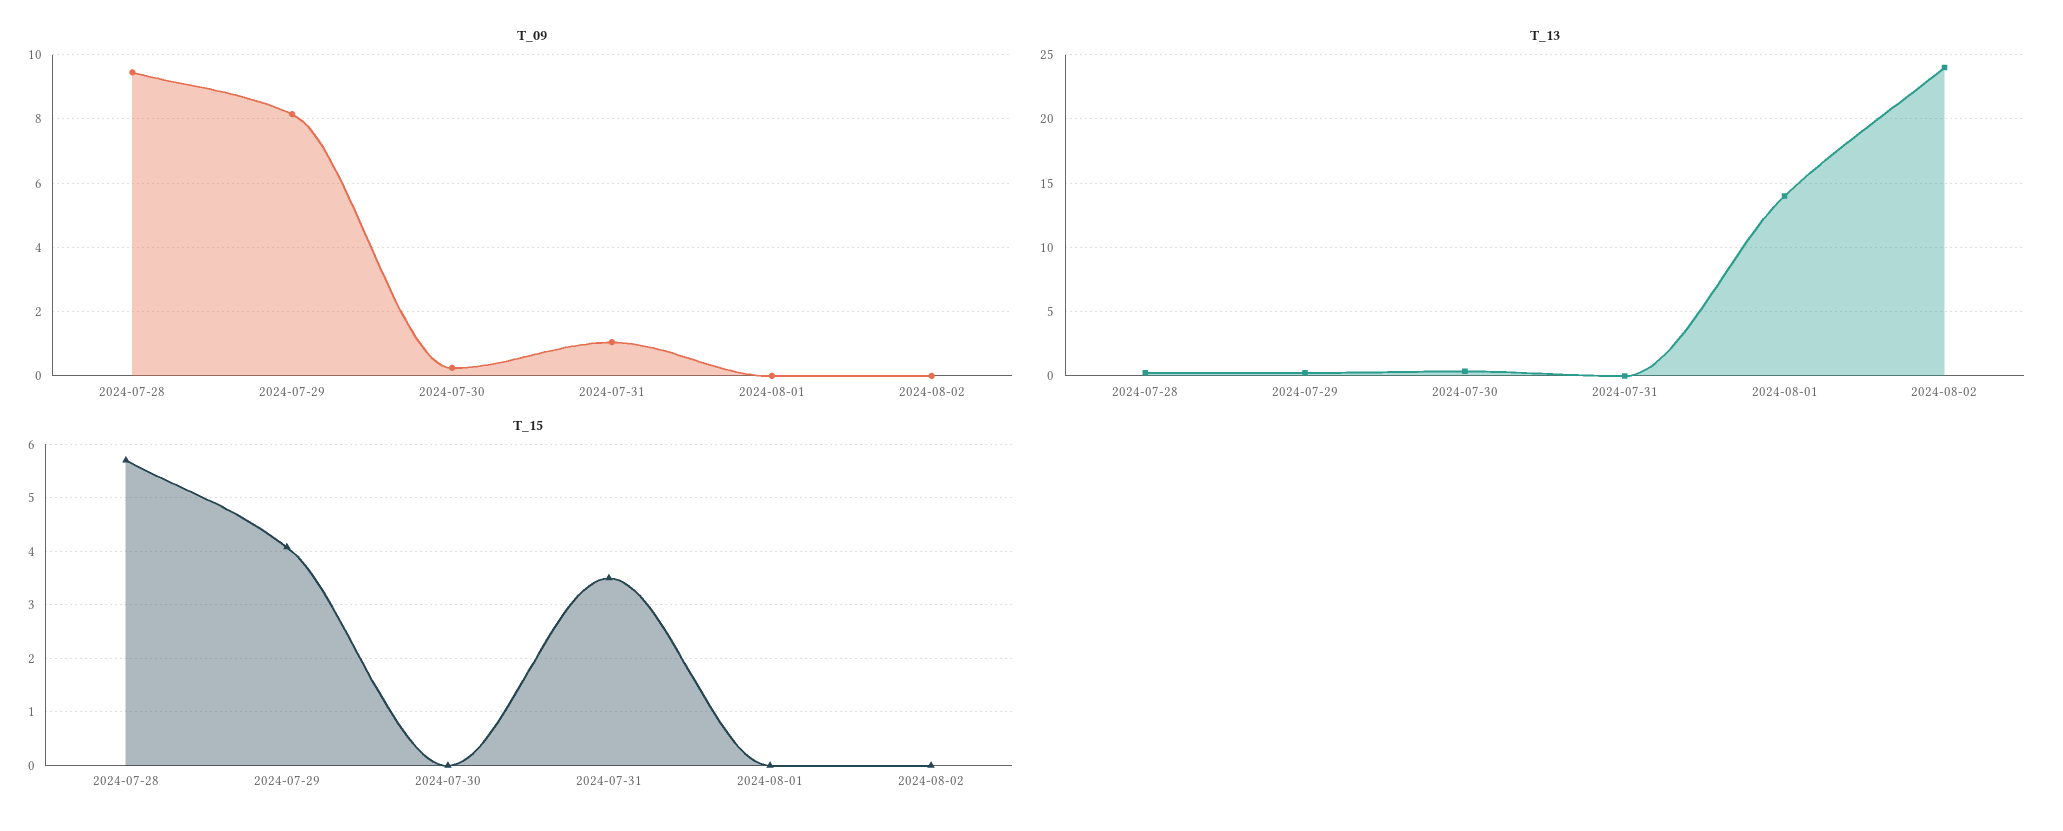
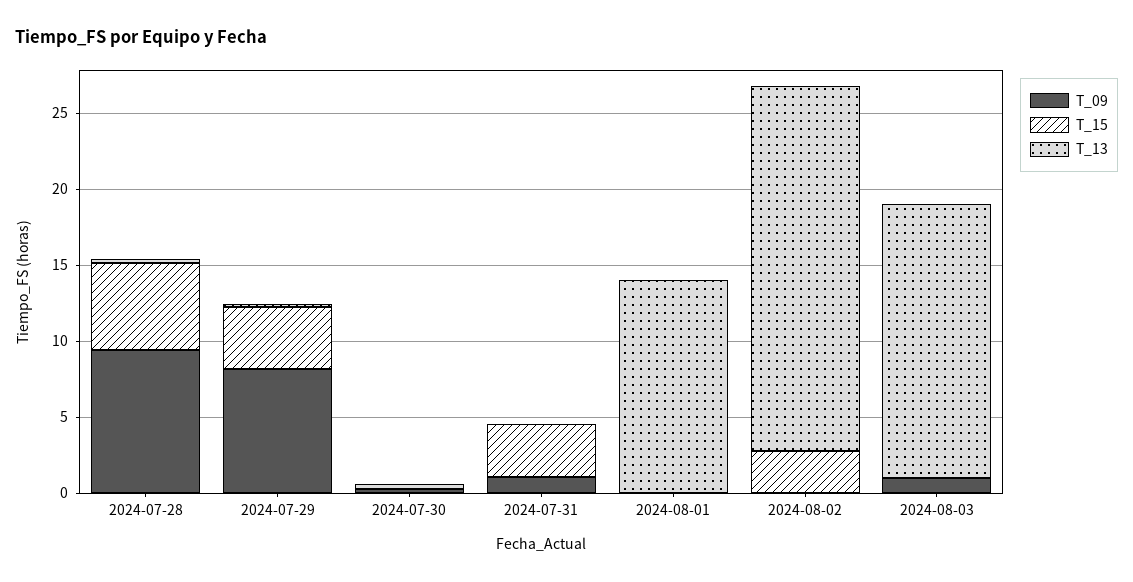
T_15, 2024-08-02: 0 -> 3
T_09, 2024-08-03: none -> 1
T_15, 2024-08-03: none -> 0
T_13, 2024-08-03: none -> 18

